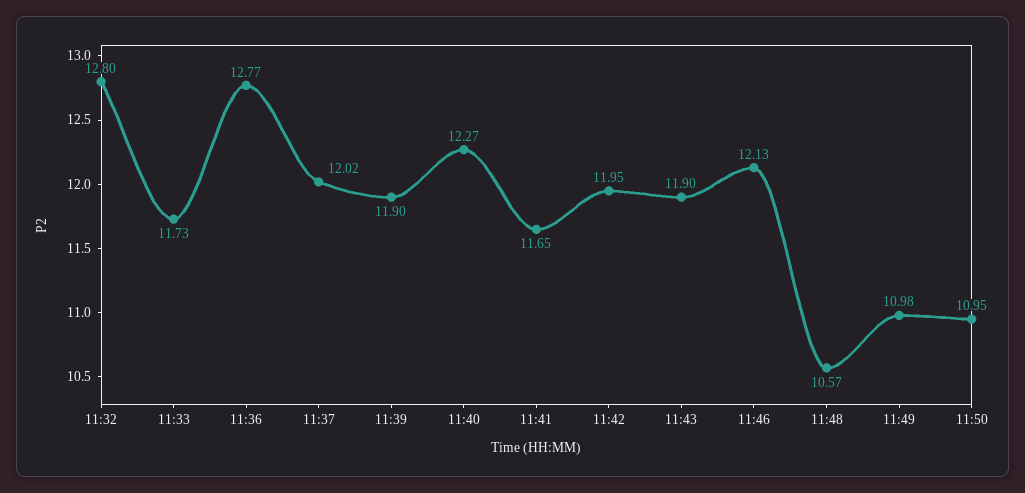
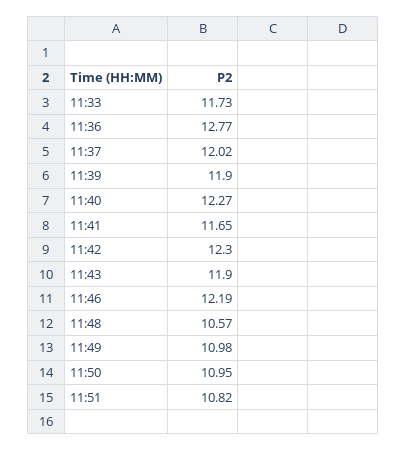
11:32: 12.8 -> none
11:42: 11.95 -> 12.3
11:46: 12.13 -> 12.19
11:51: none -> 10.82

